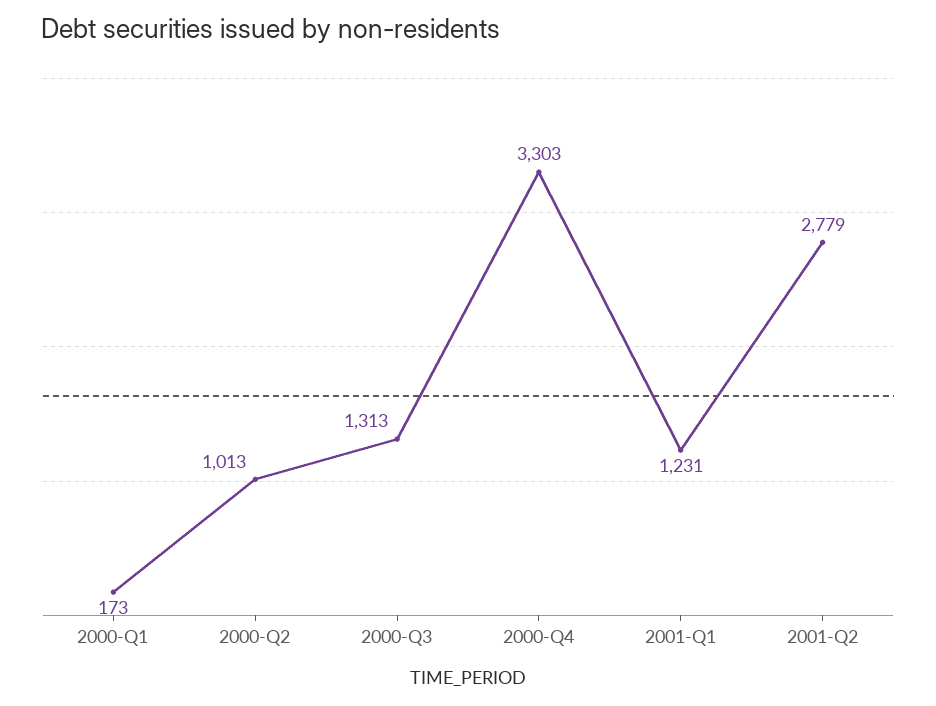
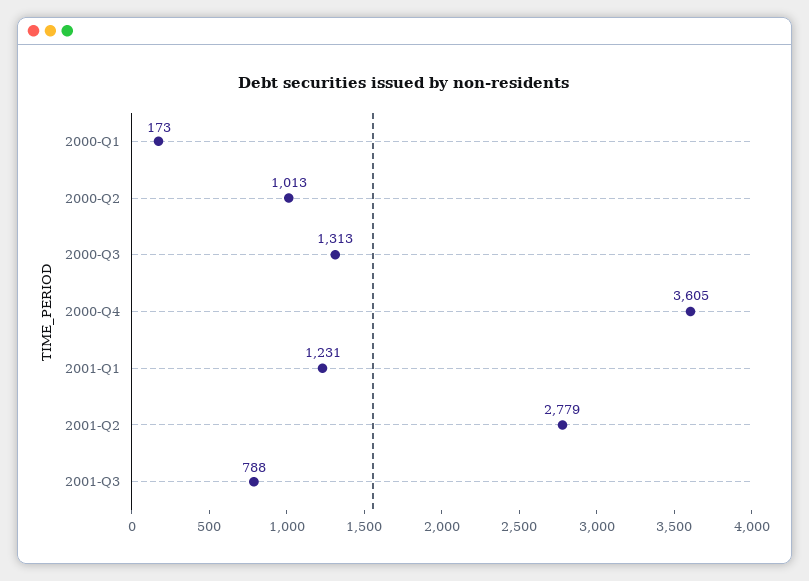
2000-Q4: 3303 -> 3605
2001-Q3: none -> 788

